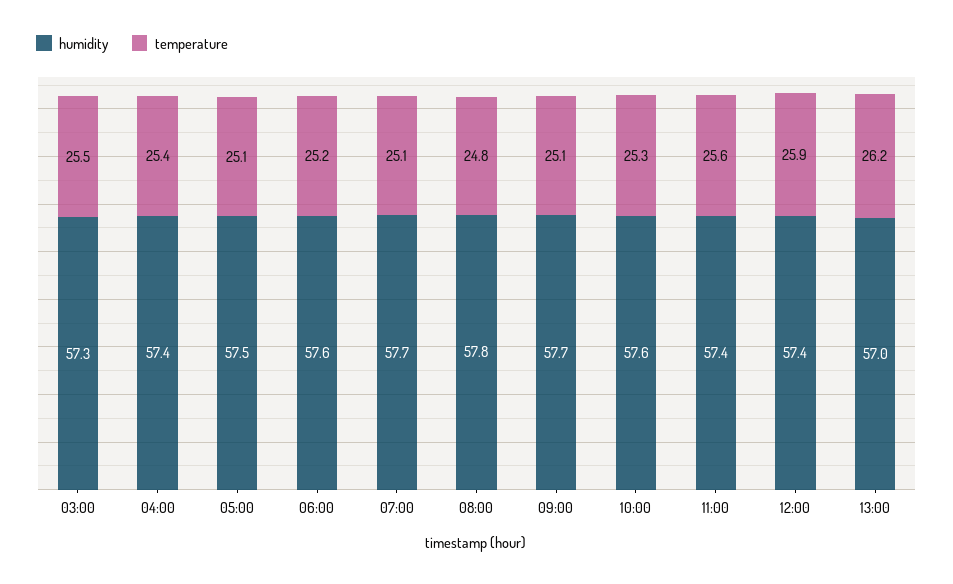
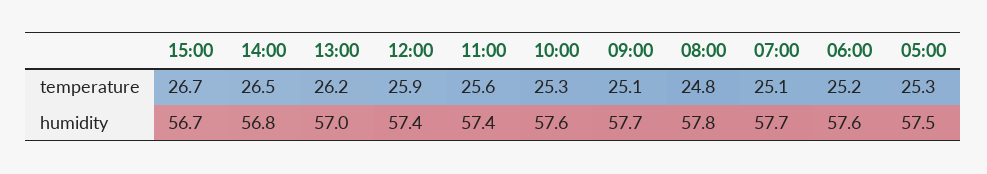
humidity, 03:00: 57.3 -> none
temperature, 03:00: 25.5 -> none
humidity, 04:00: 57.4 -> none
temperature, 04:00: 25.4 -> none
temperature, 05:00: 25.1 -> 25.3
temperature, 15:00: none -> 26.7
temperature, 14:00: none -> 26.5
humidity, 15:00: none -> 56.7
humidity, 14:00: none -> 56.8

